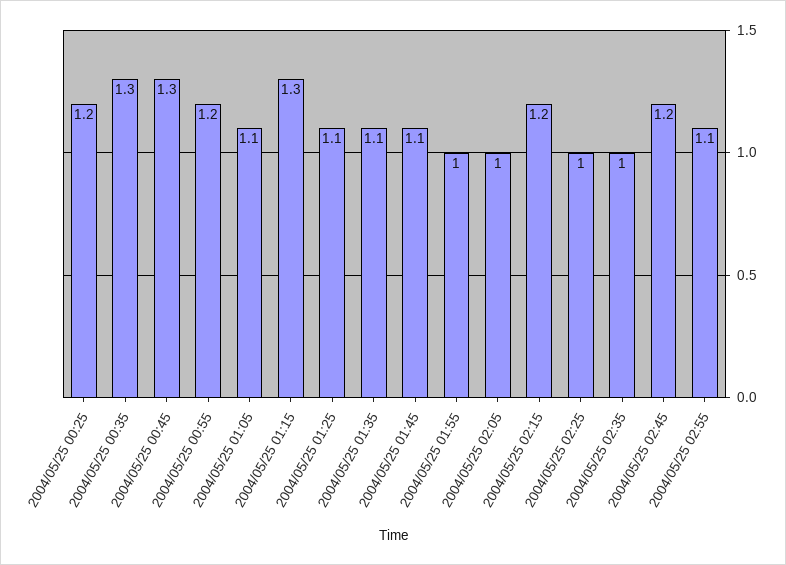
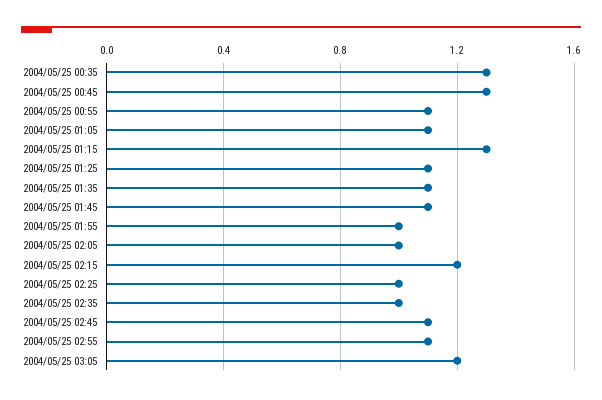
2004/05/25 00:25: 1.2 -> none
2004/05/25 00:55: 1.2 -> 1.1
2004/05/25 02:45: 1.2 -> 1.1
2004/05/25 03:05: none -> 1.2

